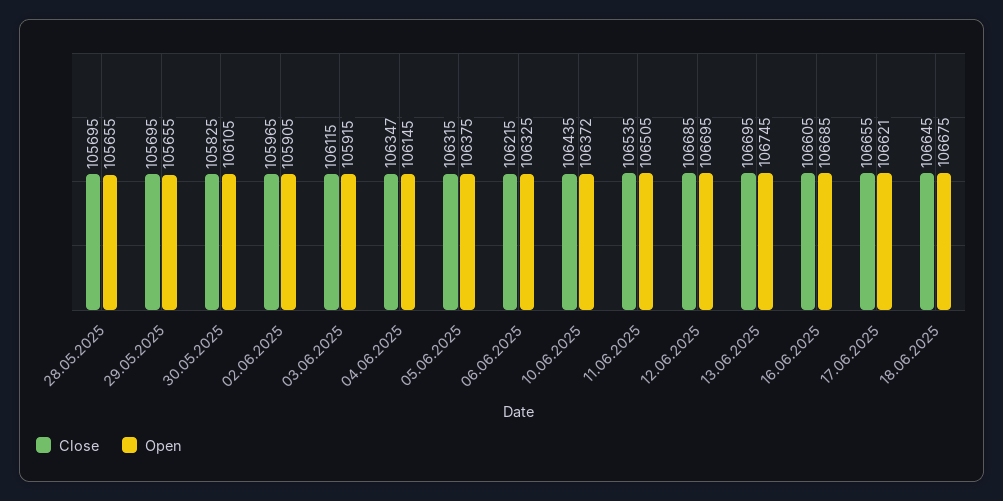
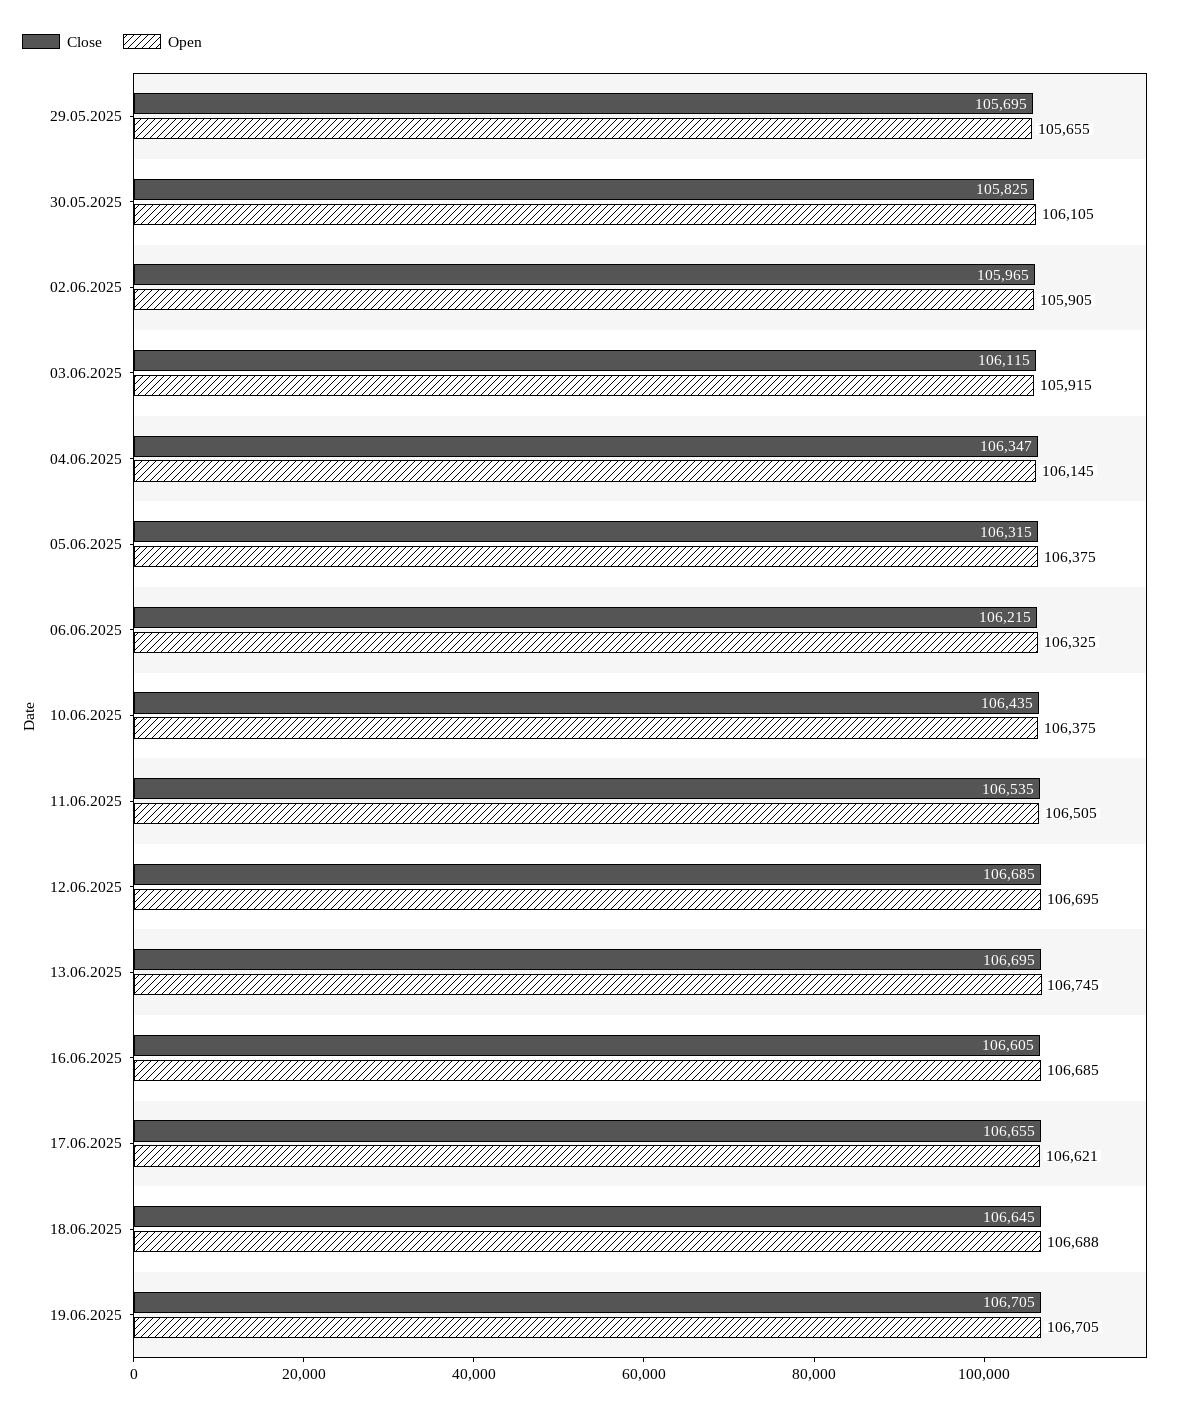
Close, 28.05.2025: 105695 -> none
Open, 28.05.2025: 105655 -> none
Open, 10.06.2025: 106372 -> 106375
Open, 18.06.2025: 106675 -> 106688
Close, 19.06.2025: none -> 106705
Open, 19.06.2025: none -> 106705

